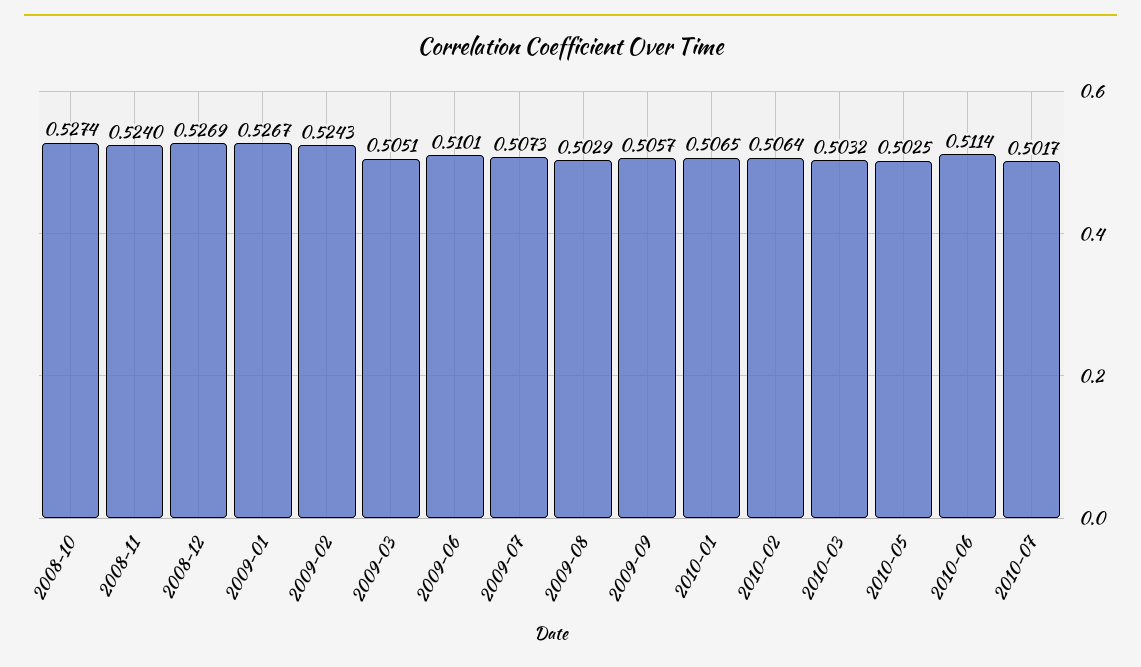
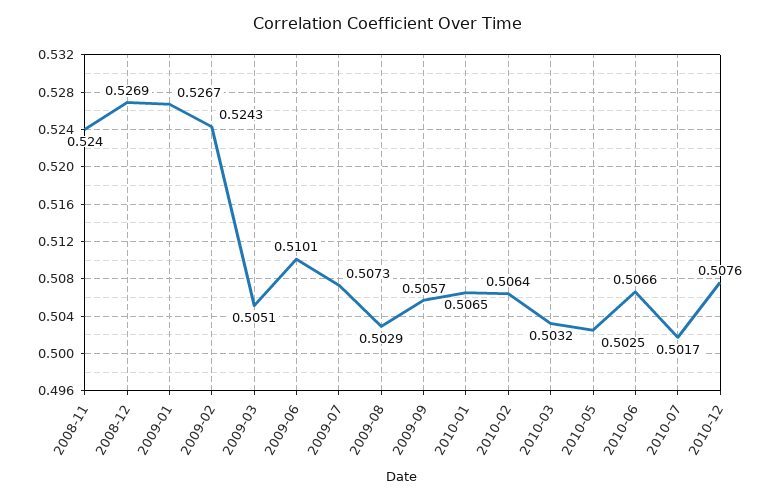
2008-10: 0.5274 -> none
2010-06: 0.5114 -> 0.5066
2010-12: none -> 0.5076

